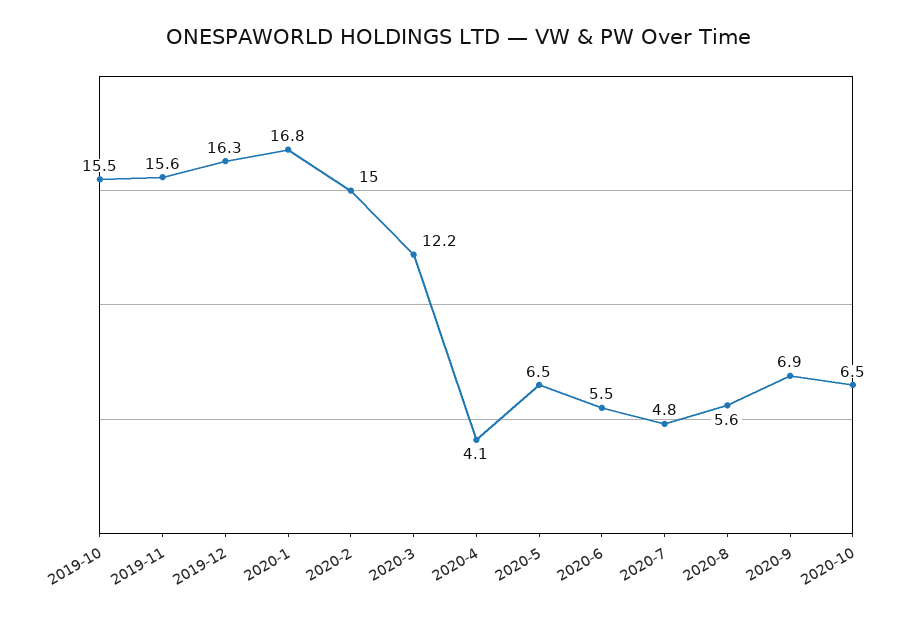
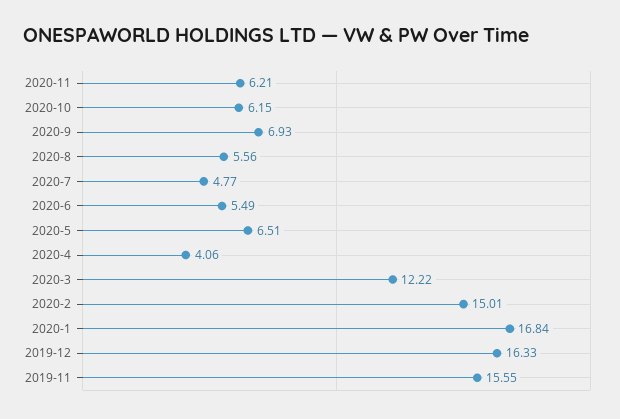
2019-10: 15.5 -> none
2020-10: 6.5 -> 6.15
2020-11: none -> 6.21

